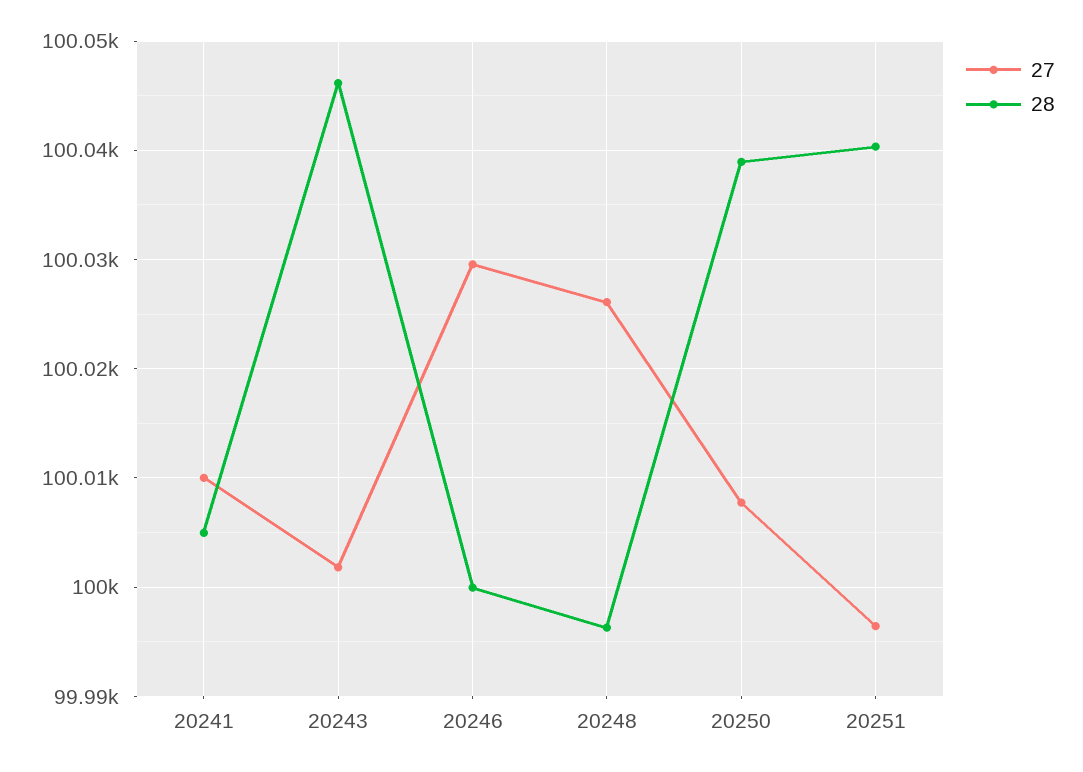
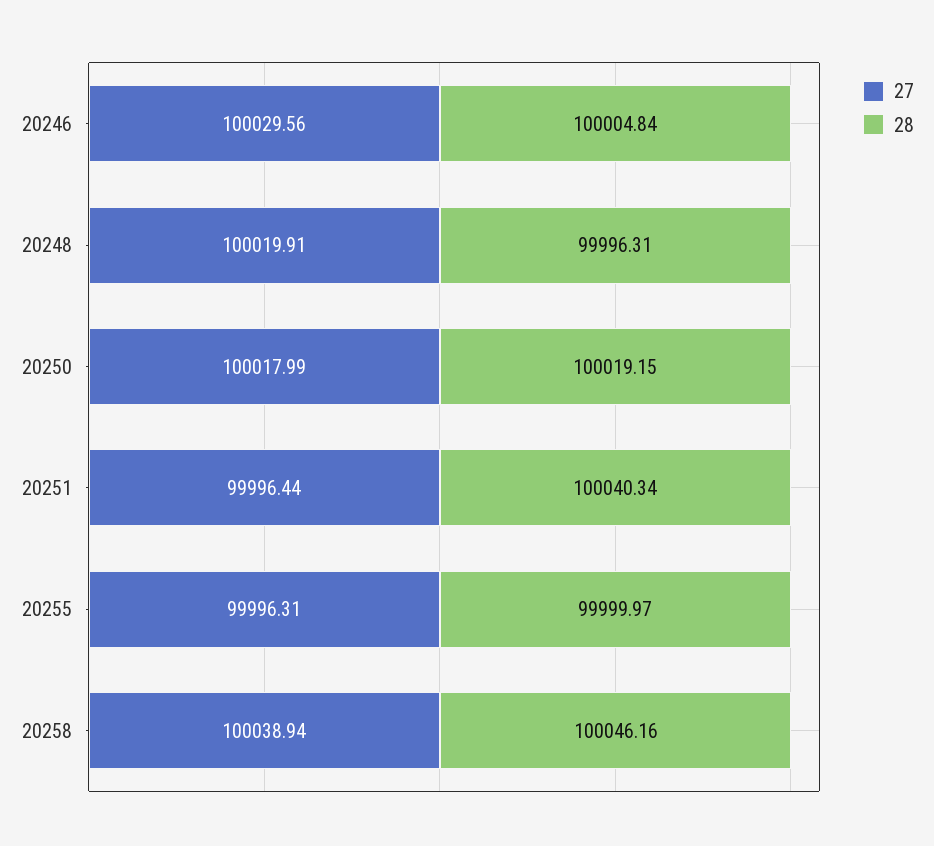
27, 20241: 100010 -> none
28, 20241: 100005 -> none
27, 20243: 100002 -> none
28, 20243: 100046 -> none
28, 20246: 100000 -> 100004.84
27, 20248: 100026 -> 100019.91
27, 20250: 100008 -> 100017.99
28, 20250: 100039 -> 100019.15
27, 20255: none -> 99996.31
28, 20255: none -> 99999.97
27, 20258: none -> 100038.94
28, 20258: none -> 100046.16

